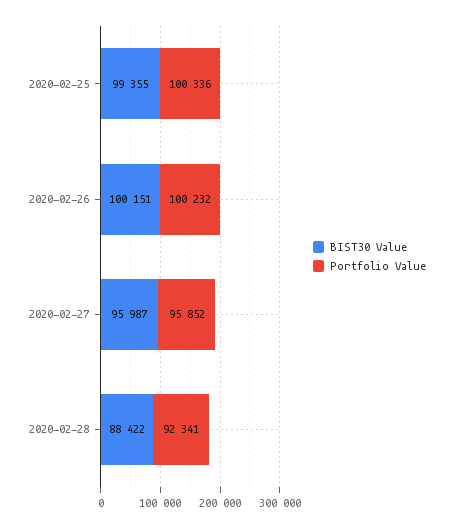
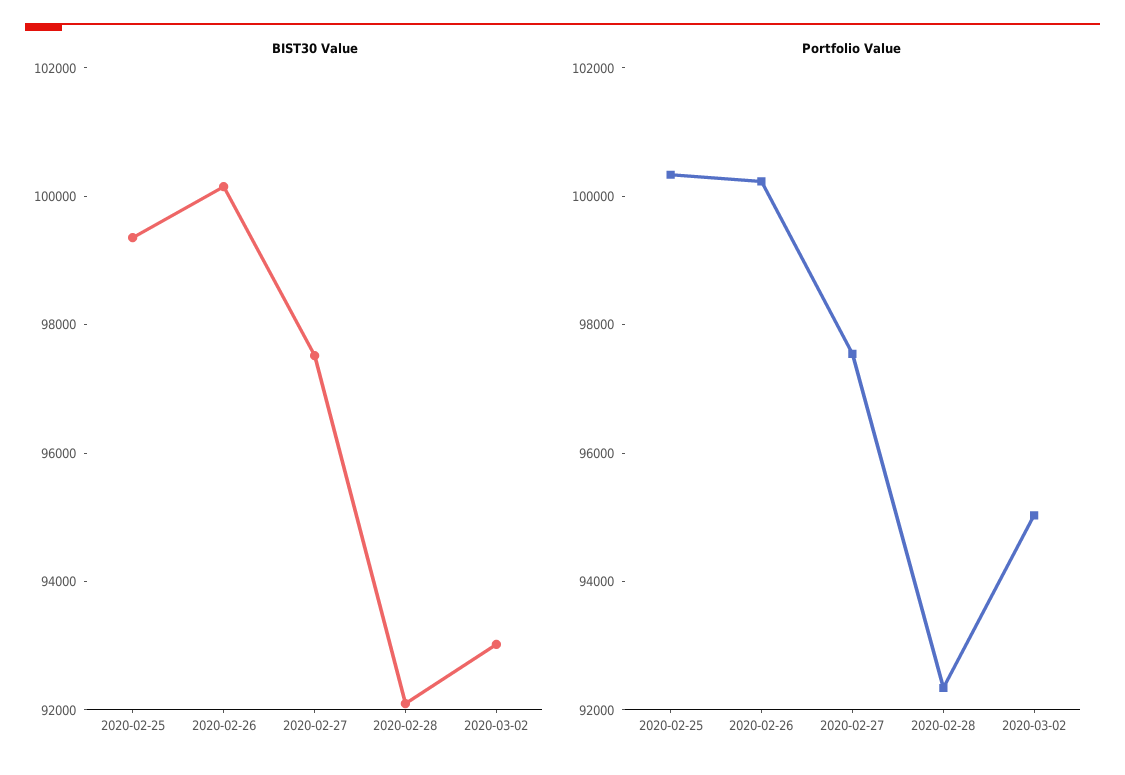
BIST30 Value, 2020-02-27: 95987 -> 97500
Portfolio Value, 2020-02-27: 95852 -> 97500
BIST30 Value, 2020-02-28: 88422 -> 92000
BIST30 Value, 2020-03-02: none -> 93000
Portfolio Value, 2020-03-02: none -> 95000

